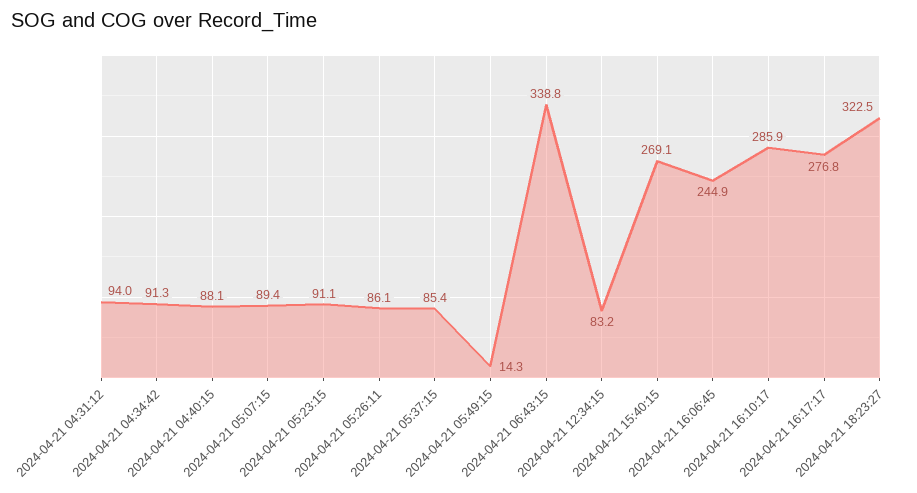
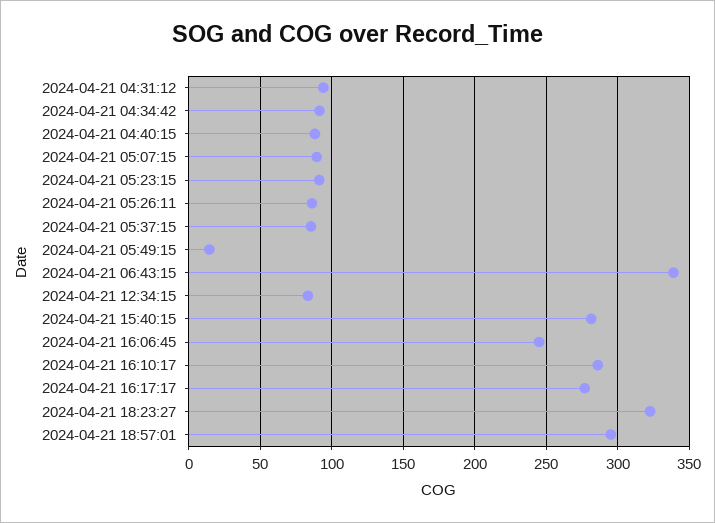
2024-04-21 15:40:15: 269.1 -> 280
2024-04-21 18:57:01: none -> 295

